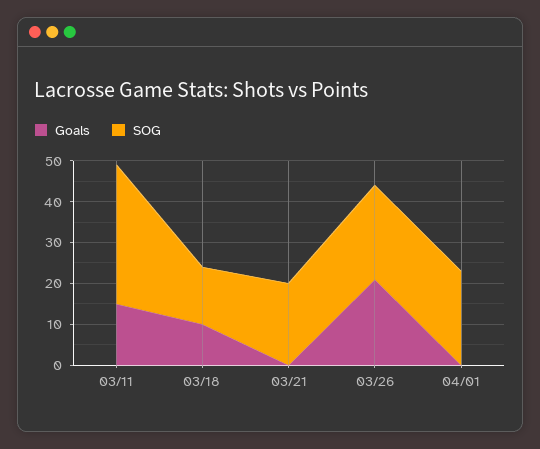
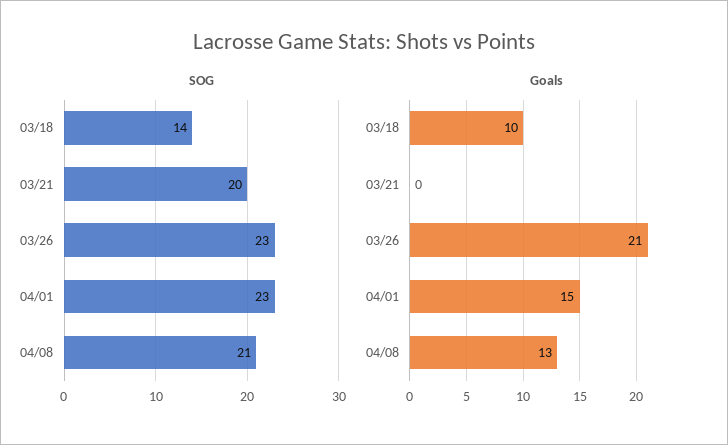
Goals, 03/11: 15 -> none
SOG, 03/11: 35 -> none
Goals, 04/01: 0 -> 15
SOG, 04/08: none -> 21
Goals, 04/08: none -> 13

